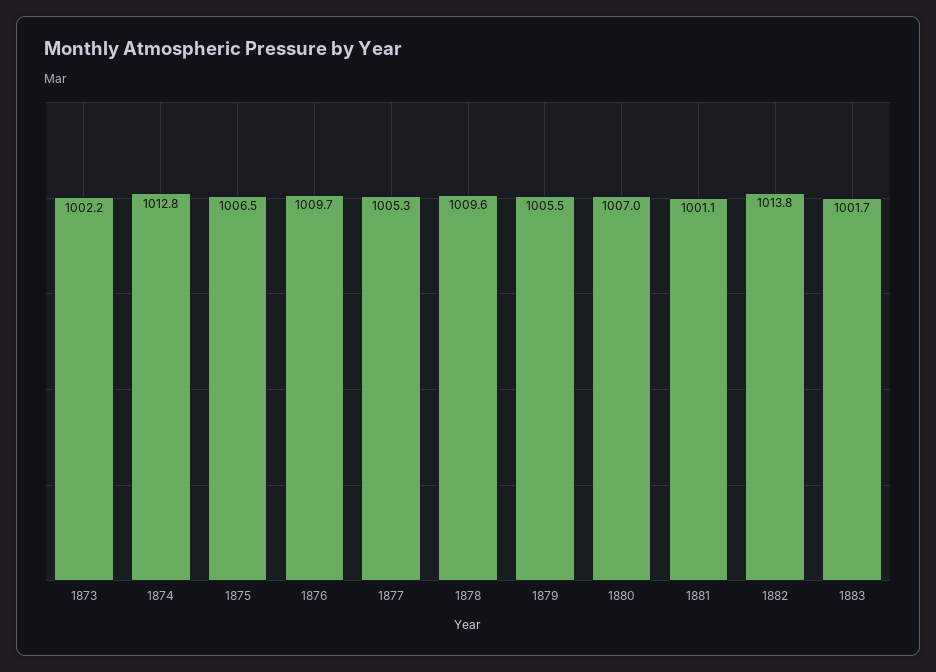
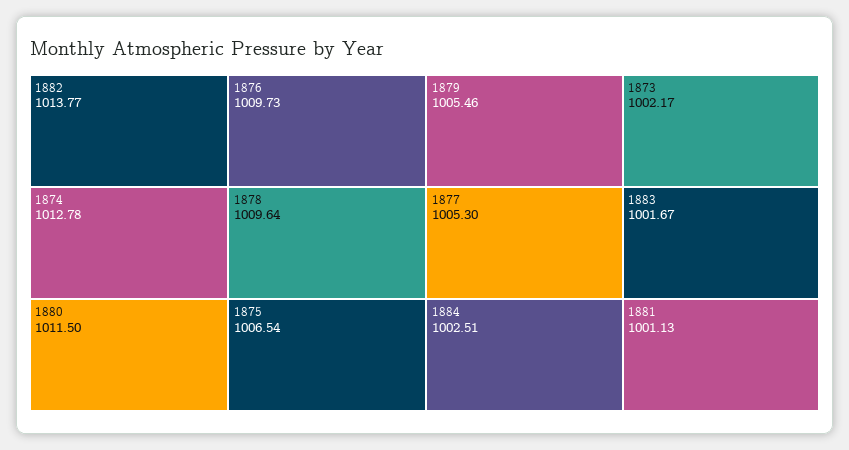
1880: 1007 -> 1011.5
1884: none -> 1002.51

